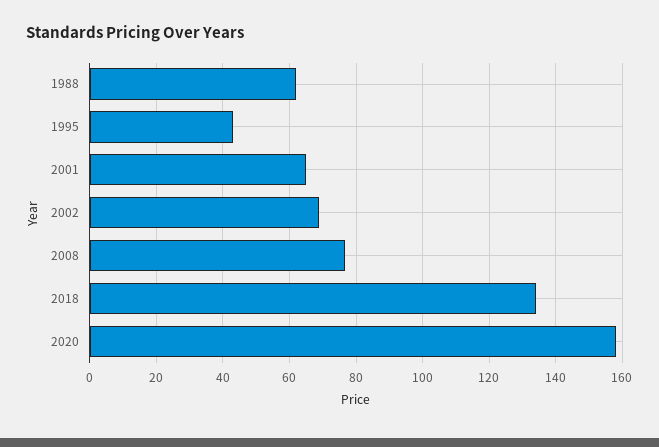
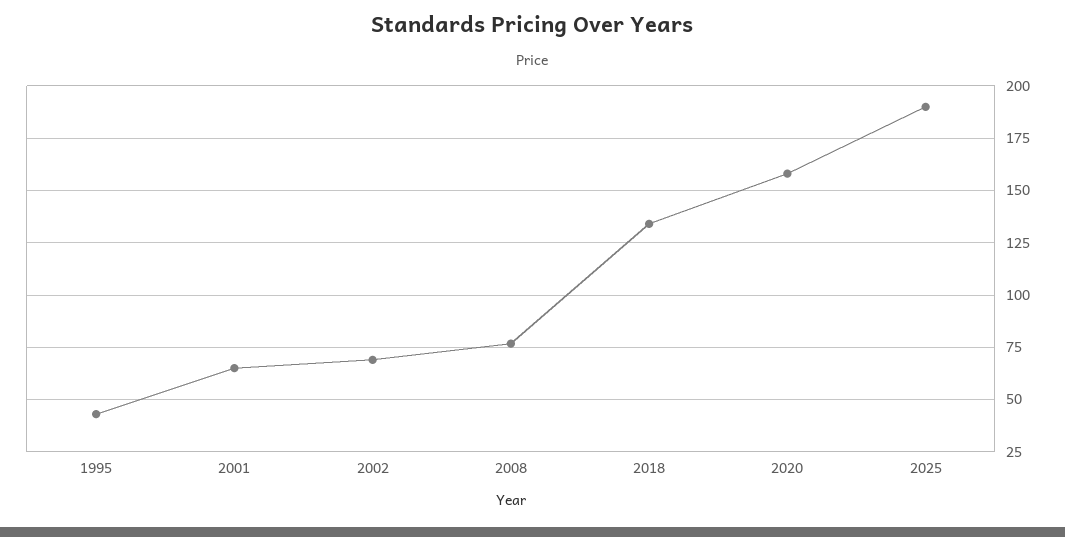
1988: 62 -> none
2025: none -> 190

